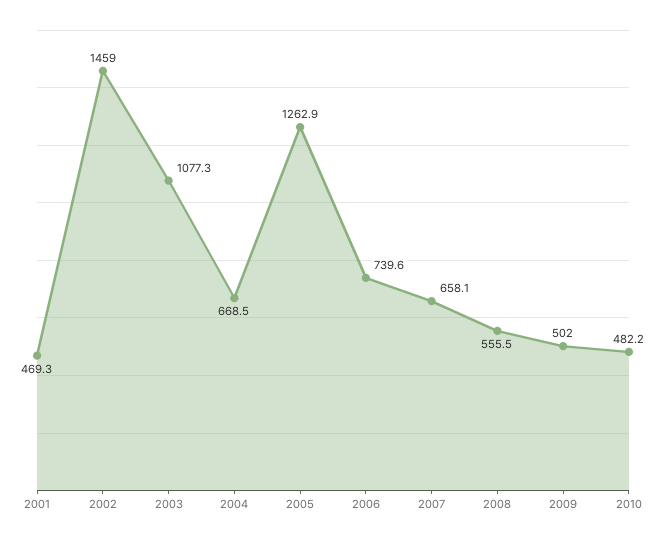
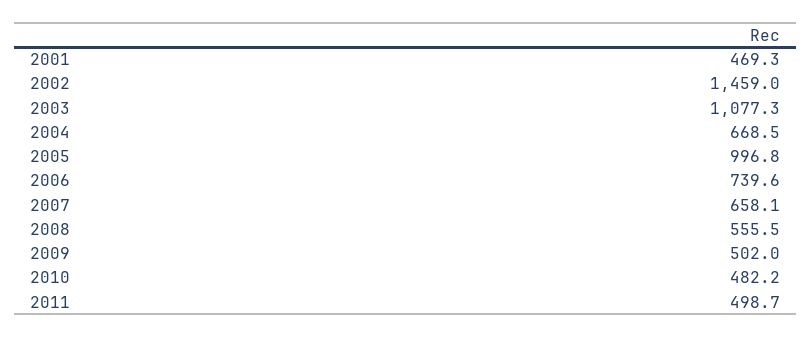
2005: 1262.9 -> 996.8
2011: none -> 498.7

